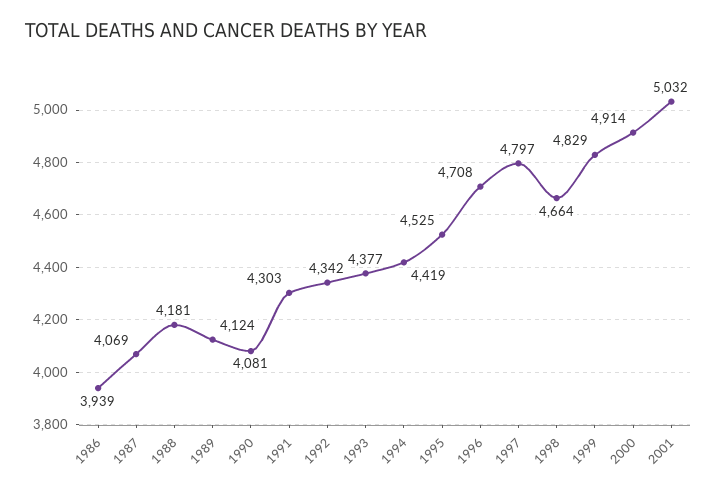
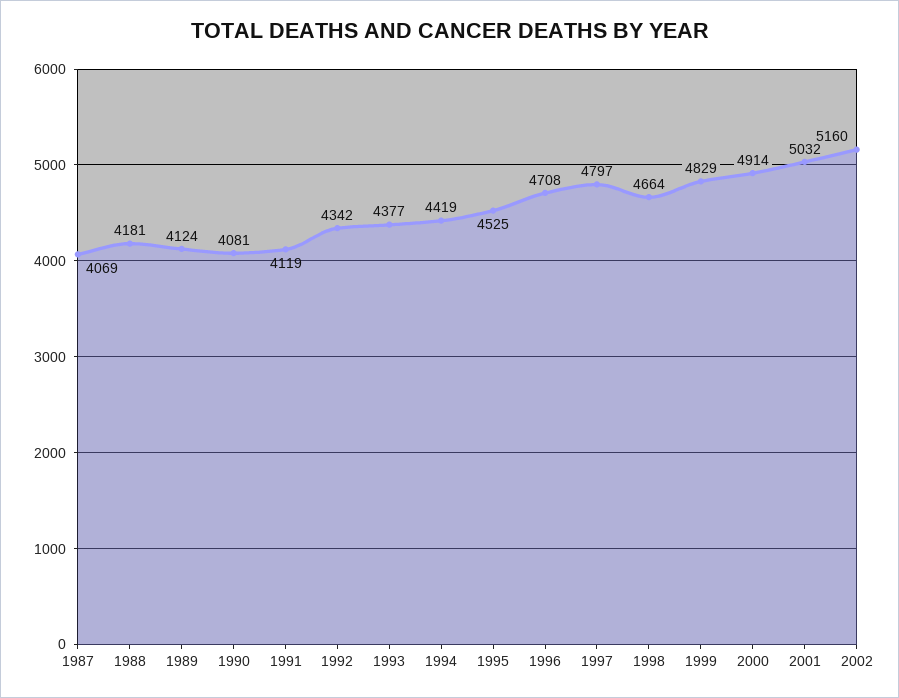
1986: 3939 -> none
1991: 4303 -> 4119
2002: none -> 5160

